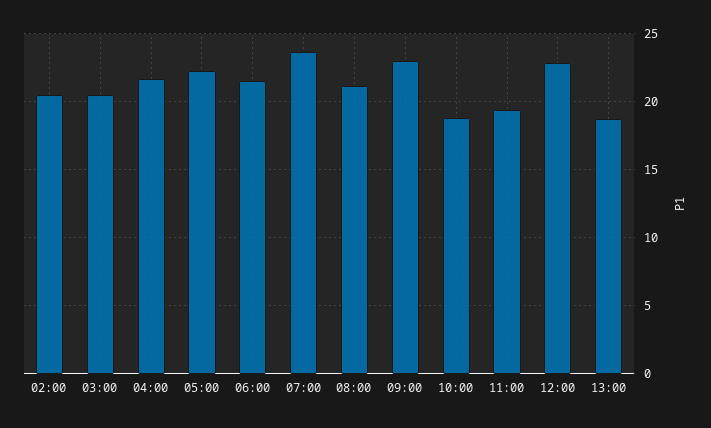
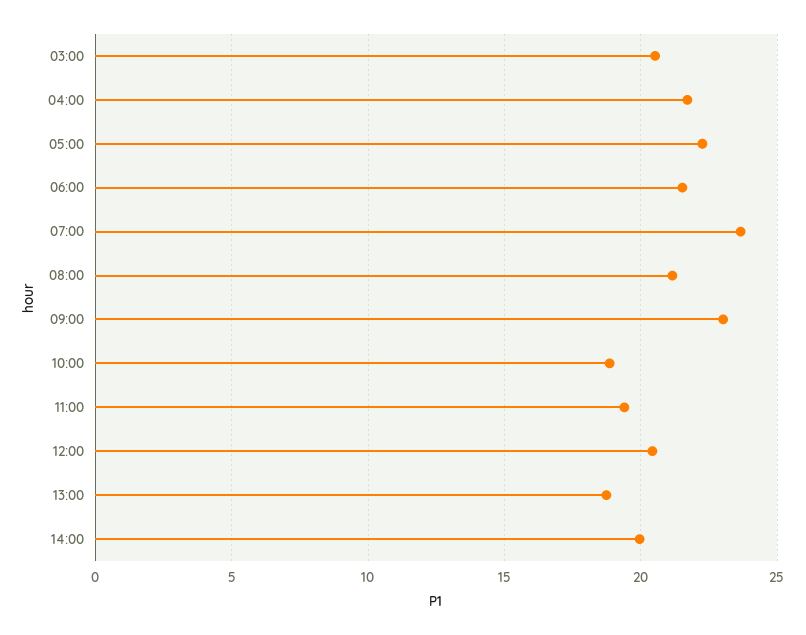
02:00: 20.5 -> none
12:00: 23 -> 20.5
14:00: none -> 20

